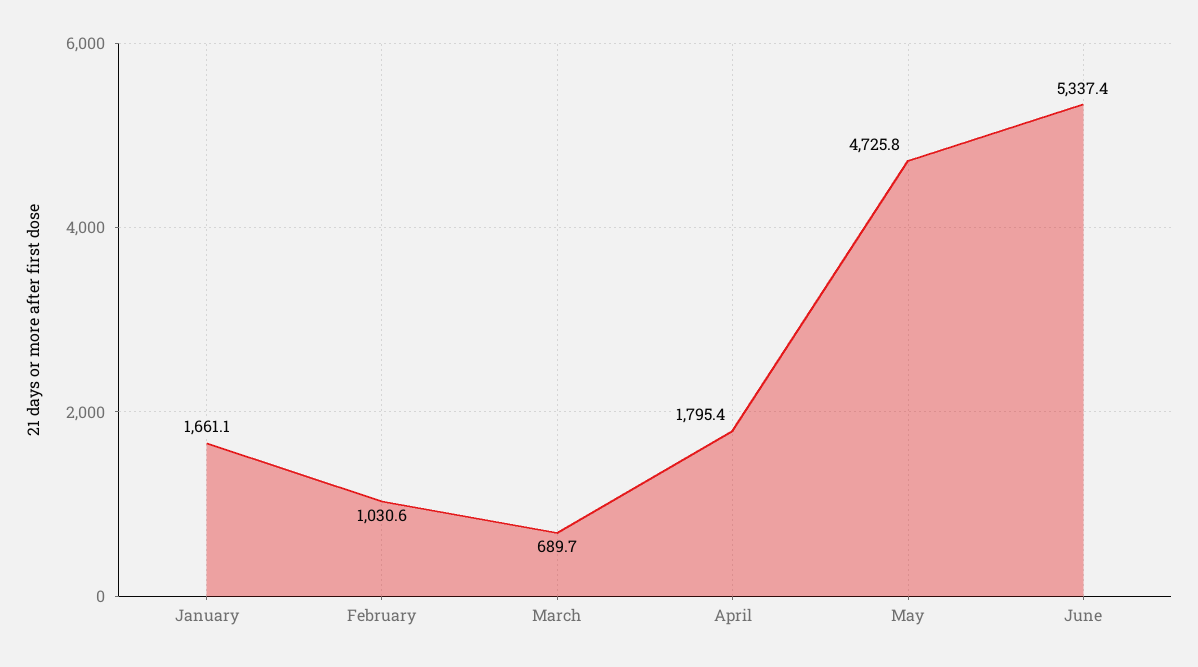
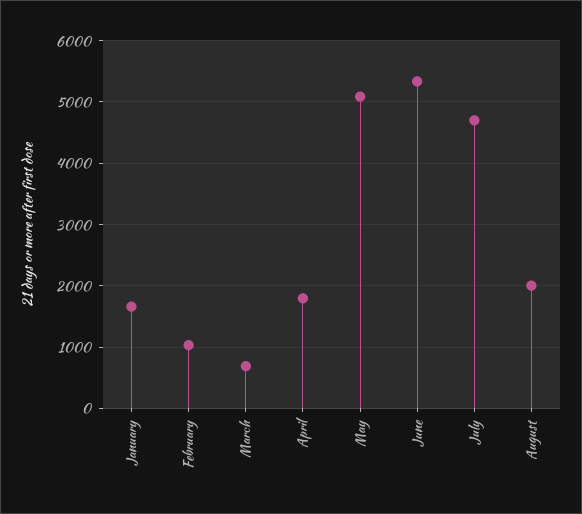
May: 4725.8 -> 5100
July: none -> 4700
August: none -> 2000

